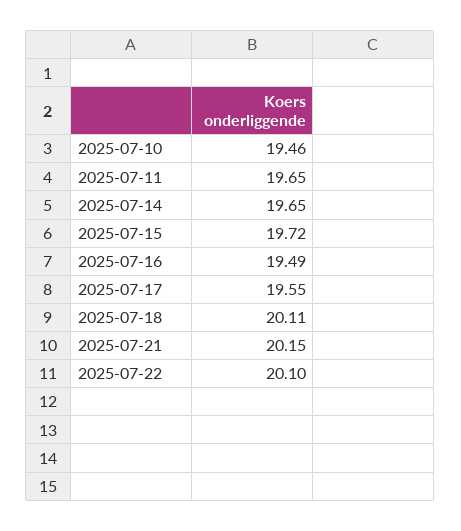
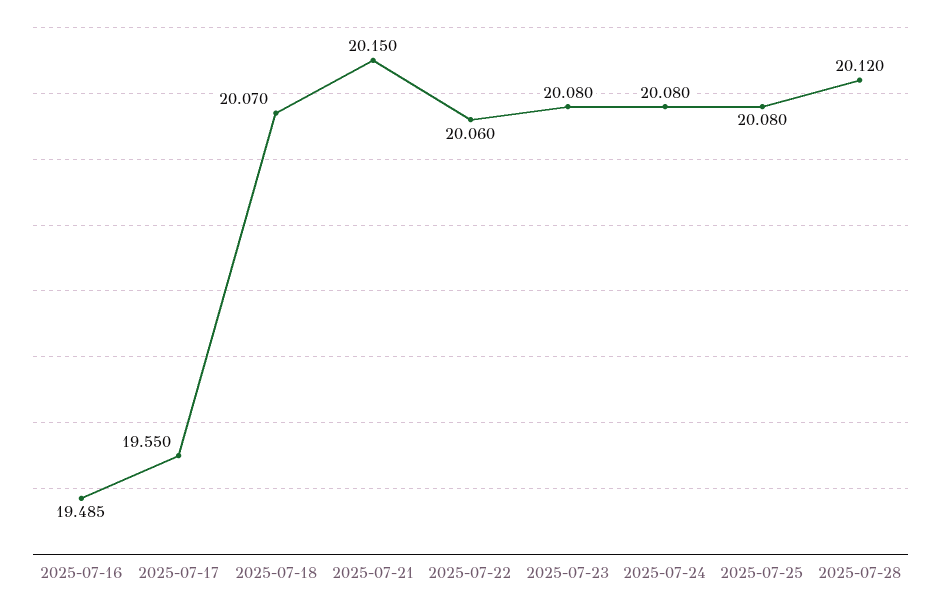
2025-07-10: 19.46 -> none
2025-07-11: 19.65 -> none
2025-07-14: 19.65 -> none
2025-07-15: 19.72 -> none
2025-07-18: 20.11 -> 20.07
2025-07-22: 20.1 -> 20.06
2025-07-23: none -> 20.08
2025-07-24: none -> 20.08
2025-07-25: none -> 20.08
2025-07-28: none -> 20.12

